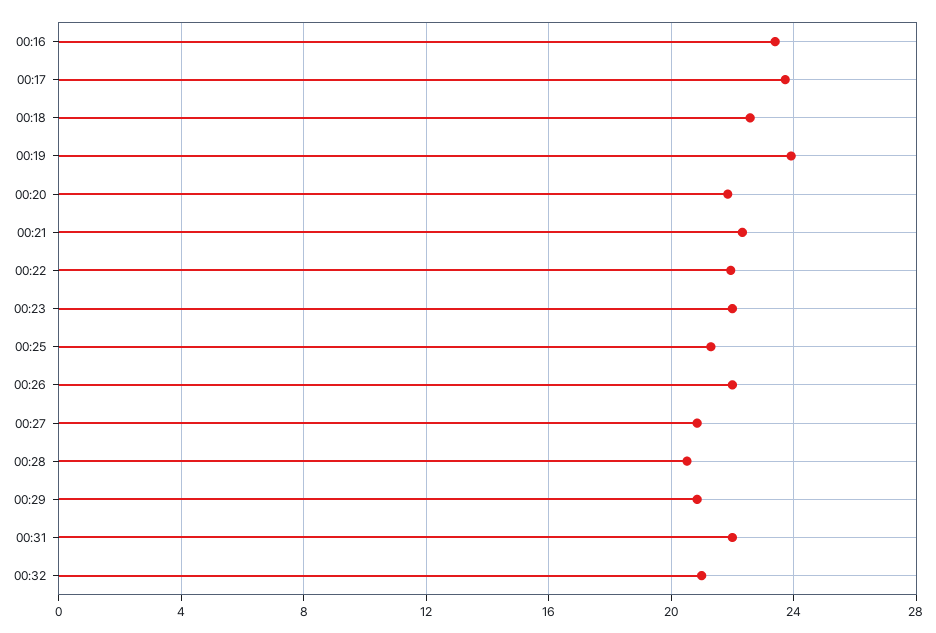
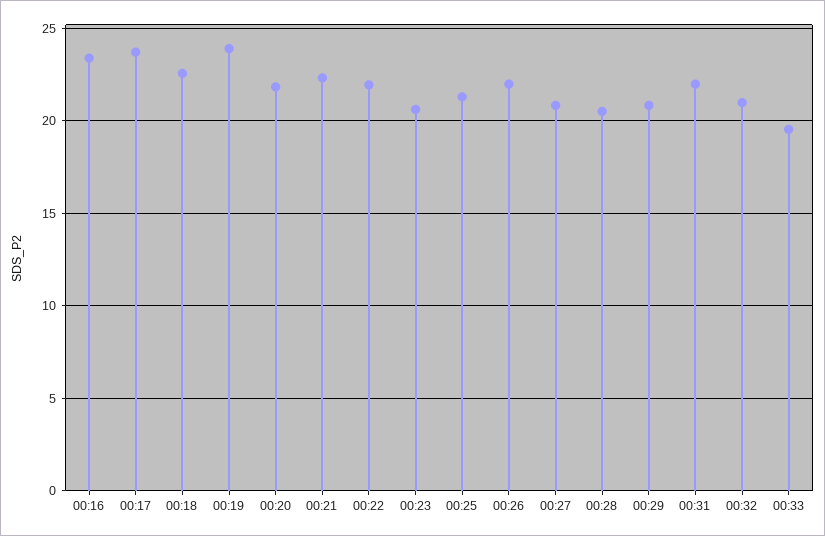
00:23: 22 -> 20.5
00:33: none -> 19.5

